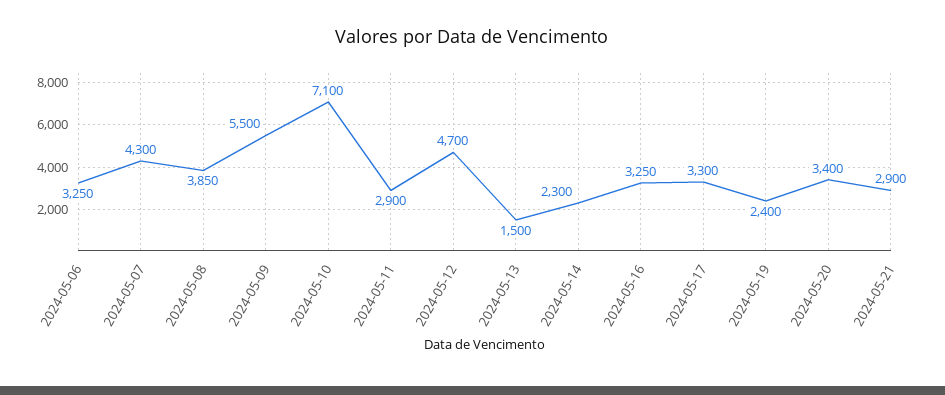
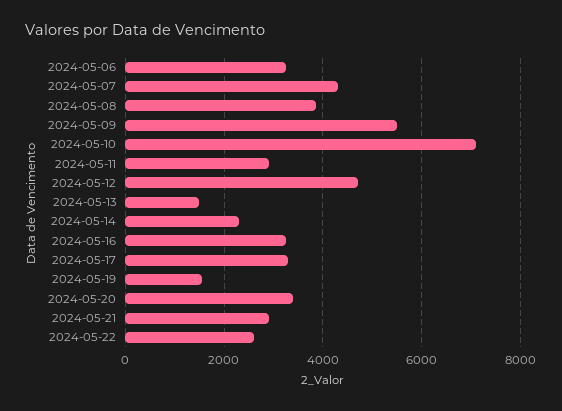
2024-05-19: 2400 -> 1600
2024-05-22: none -> 2600

